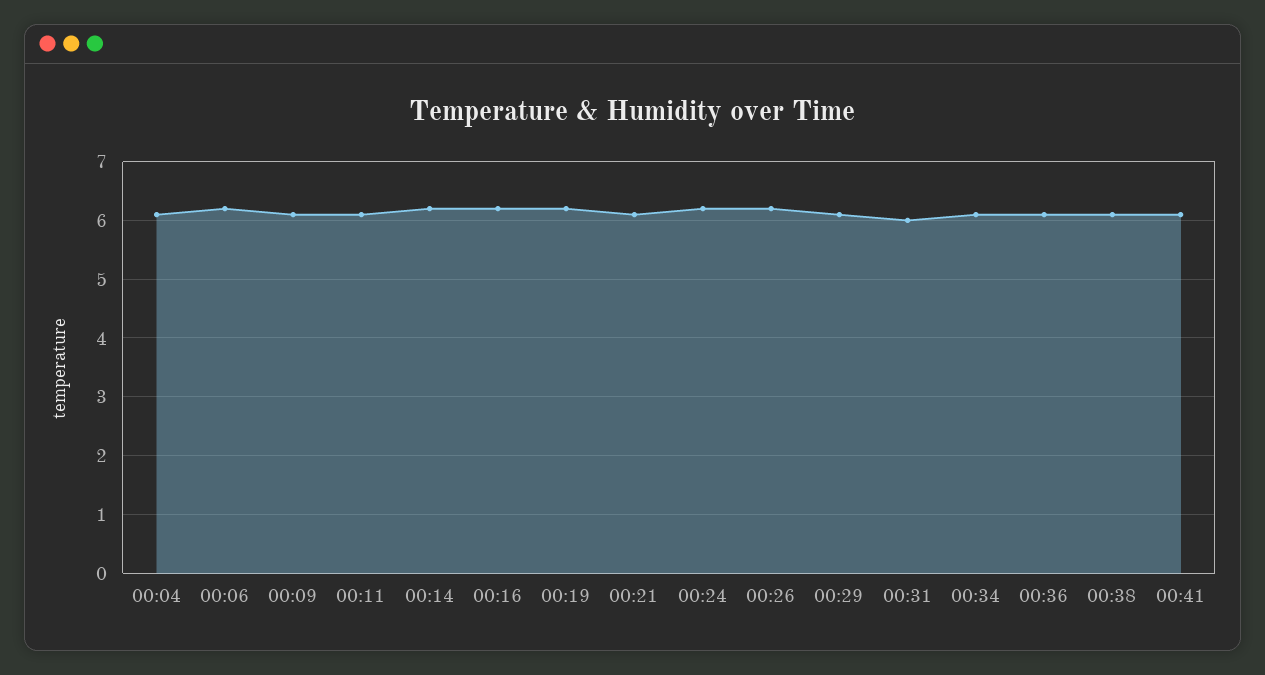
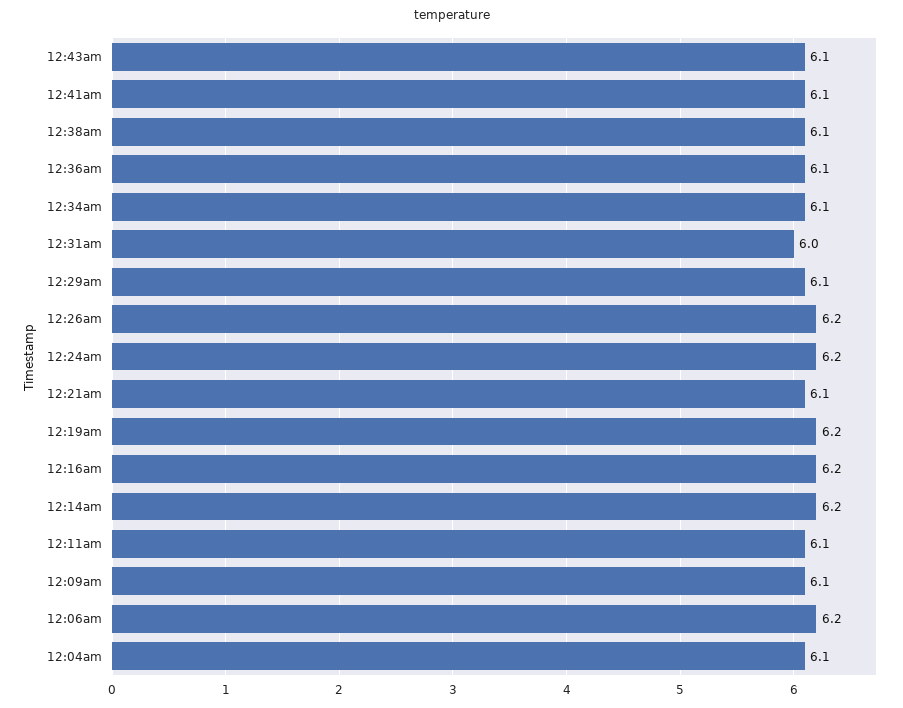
12:43am: none -> 6.1

